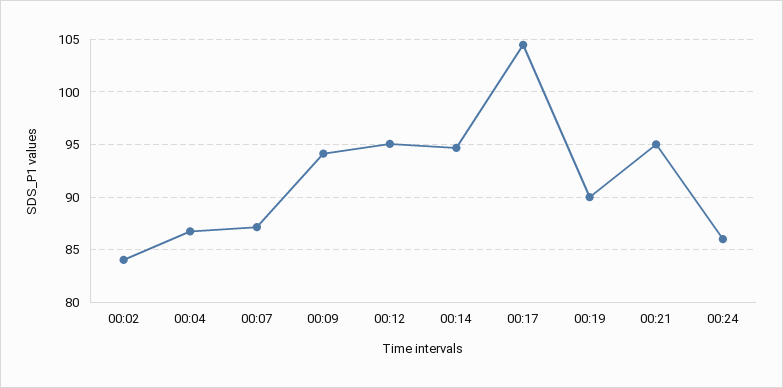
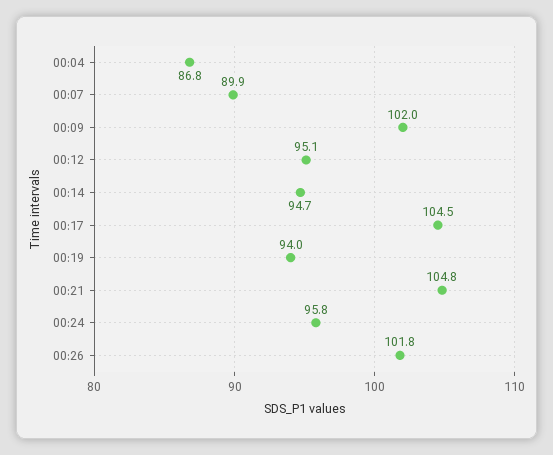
00:02: 84 -> none
00:07: 87 -> 89.9
00:09: 94 -> 102
00:19: 90 -> 94
00:21: 95 -> 104.8
00:24: 86 -> 95.8
00:26: none -> 101.8

